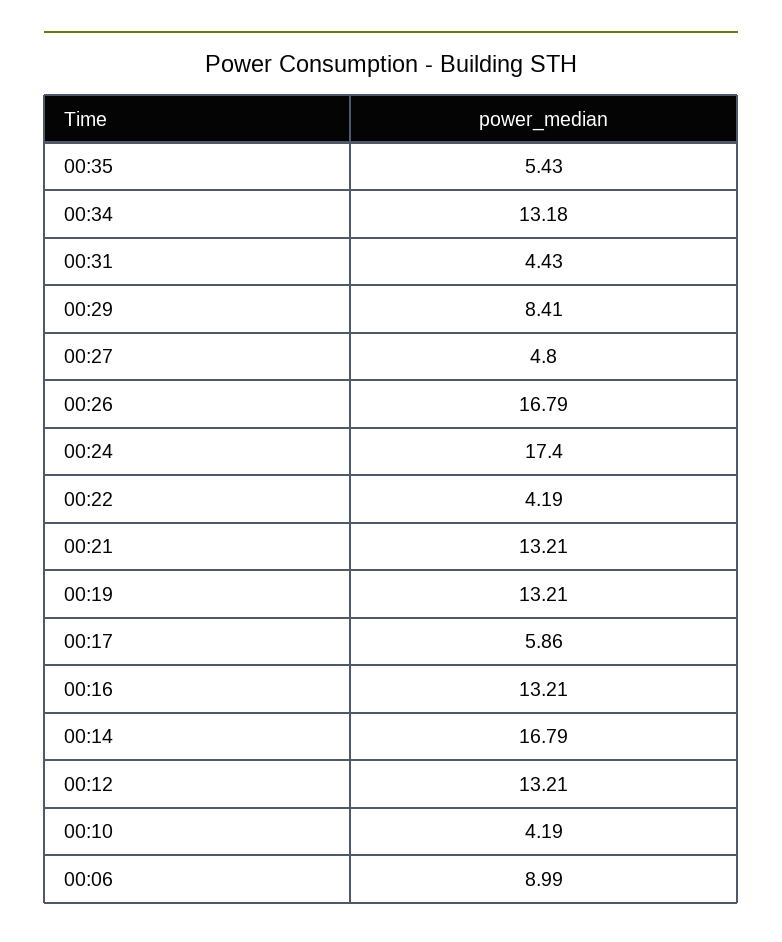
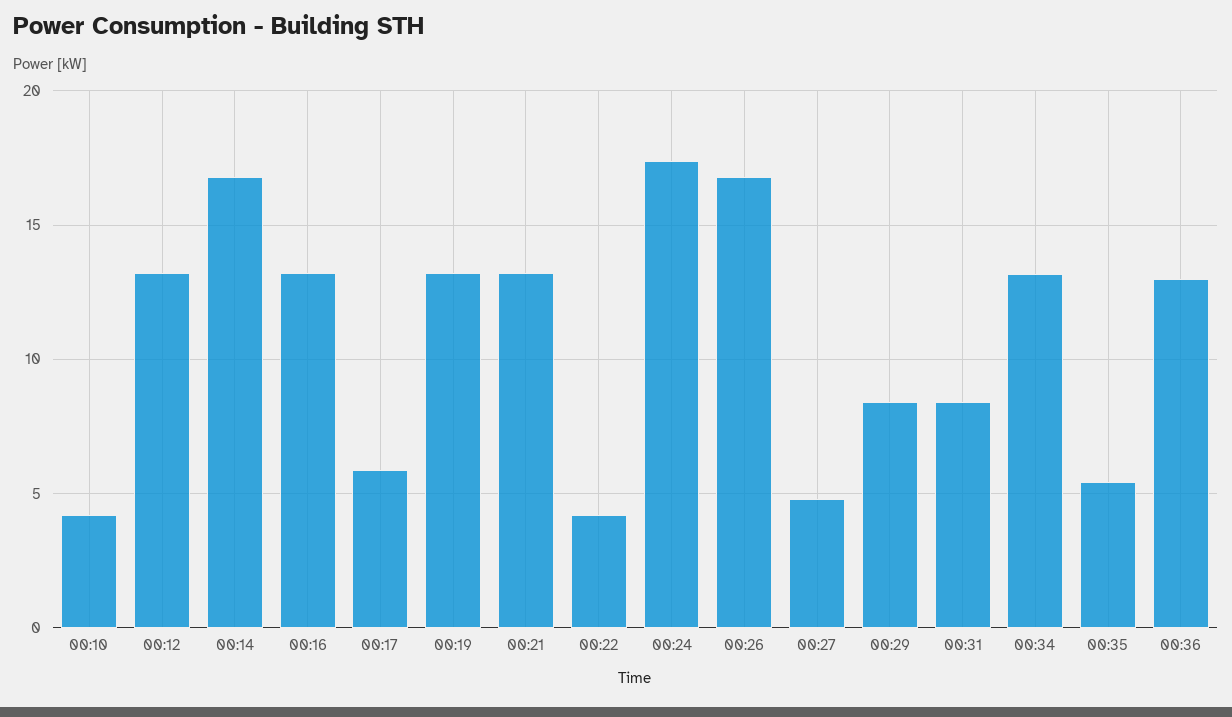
00:31: 4.43 -> 8.5
00:06: 8.99 -> none
00:36: none -> 13

